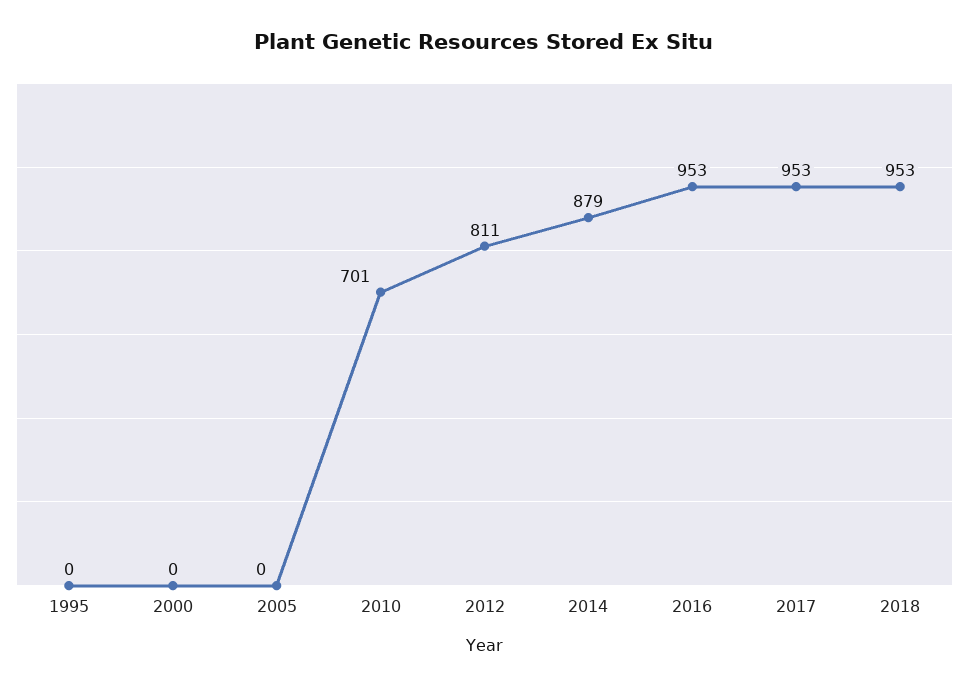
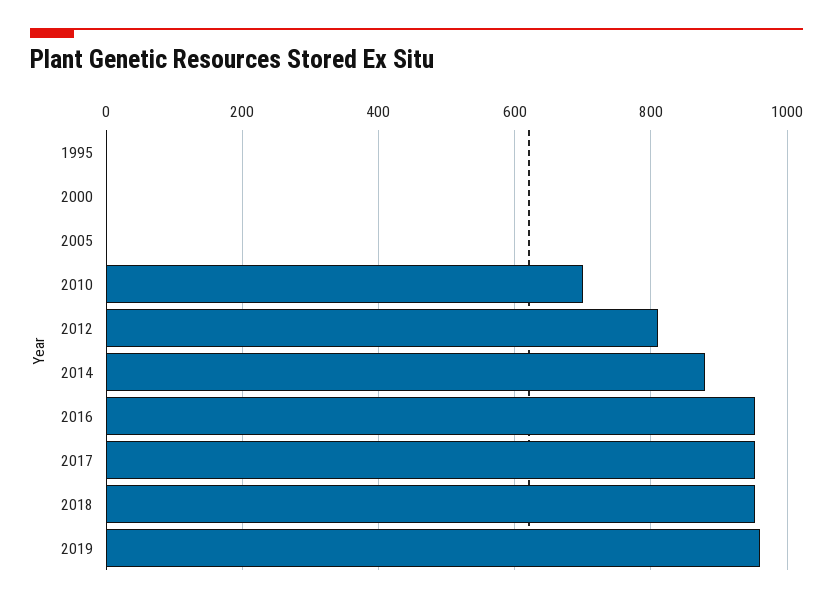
2019: none -> 960

